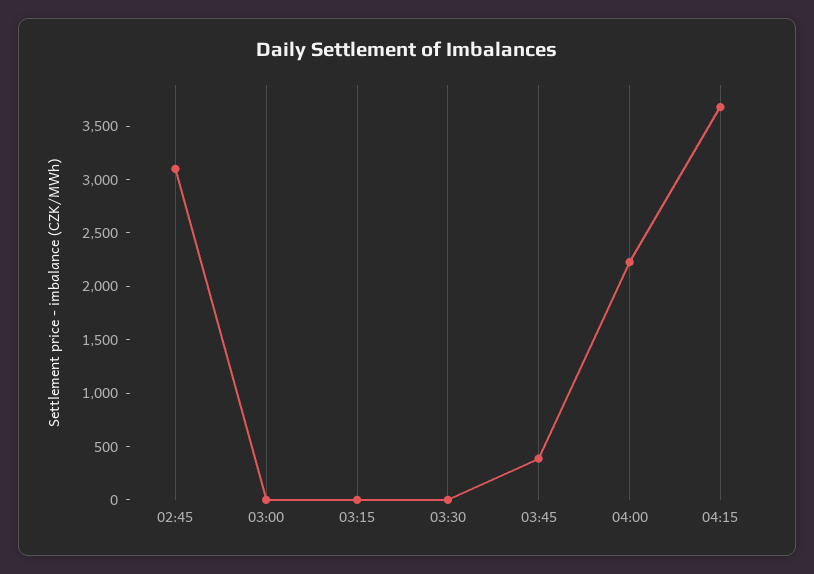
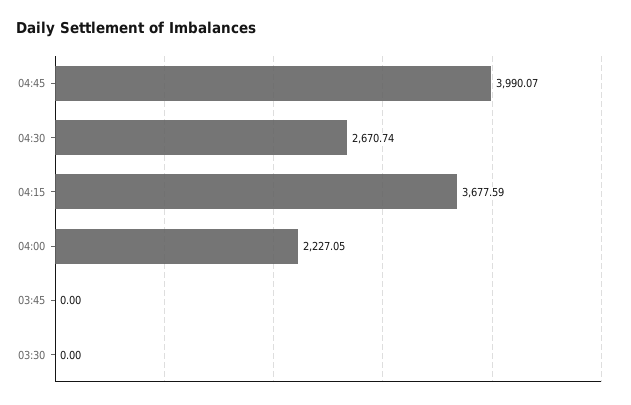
02:45: 3100 -> none
03:00: 0 -> none
03:15: 0 -> none
03:45: 400 -> 0
04:45: none -> 3990.07
04:30: none -> 2670.74

